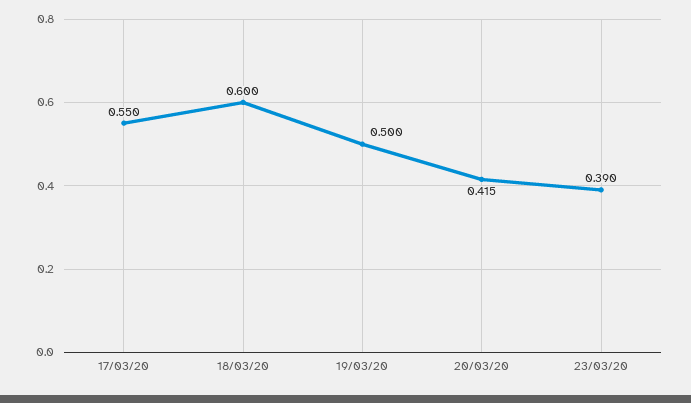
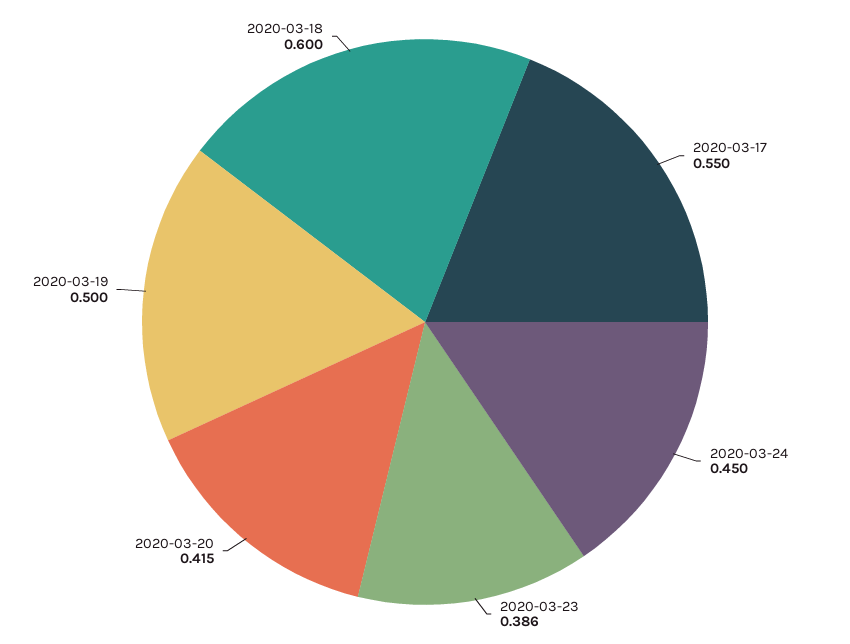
23/03/20: 0.39 -> 0.386
2020-03-24: none -> 0.45

